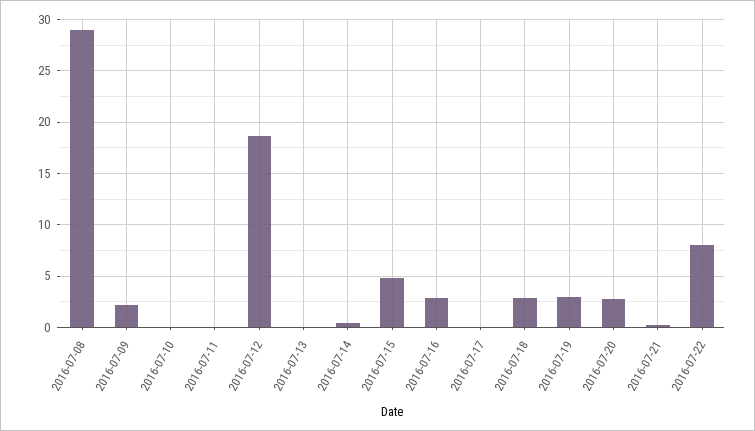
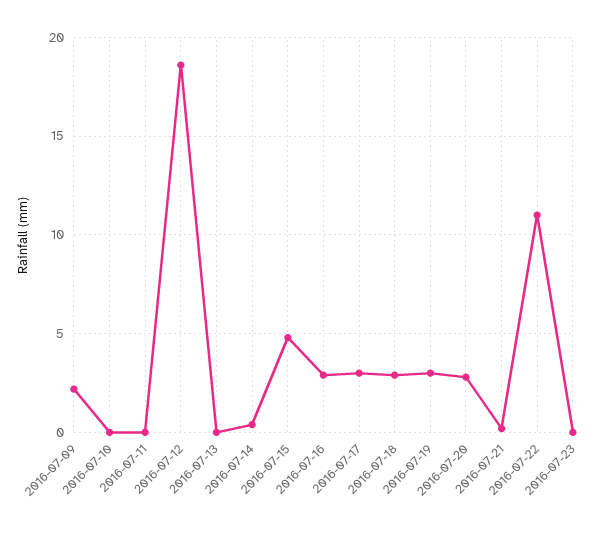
2016-07-08: 29 -> none
2016-07-17: 0 -> 3
2016-07-22: 8 -> 11
2016-07-23: none -> 0

